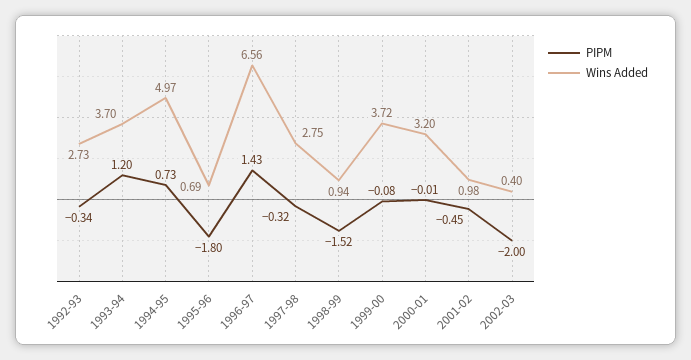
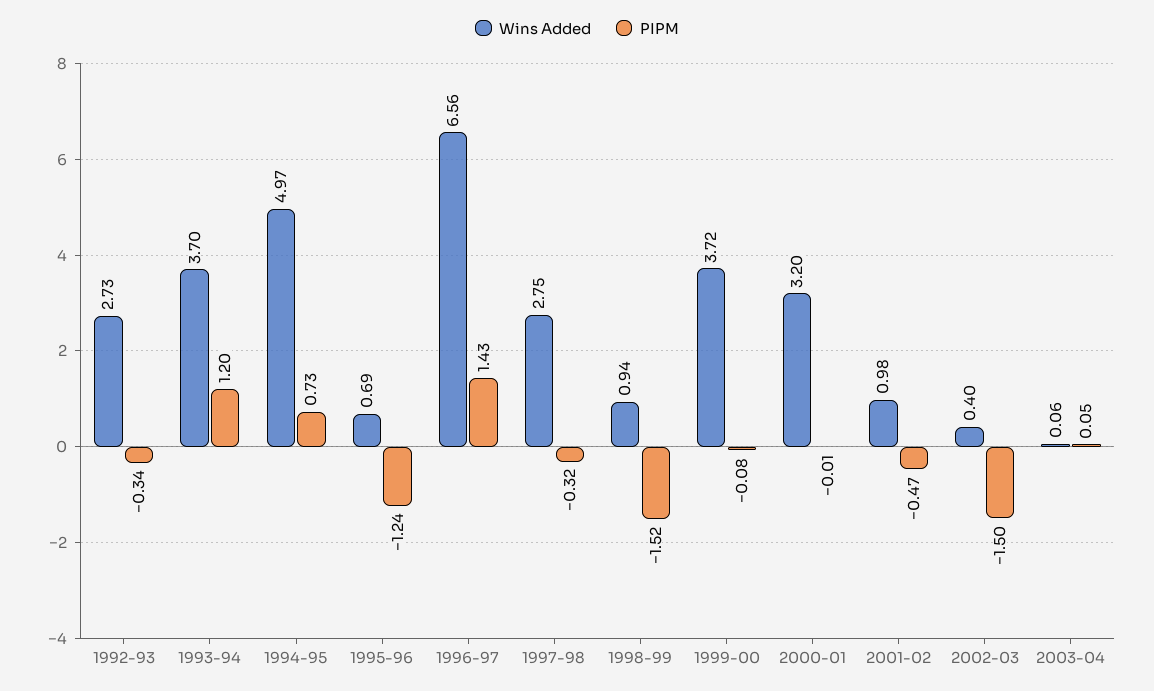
PIPM, 1995-96: -1.8 -> -1.24
PIPM, 2001-02: -0.45 -> -0.47
PIPM, 2002-03: -2 -> -1.5
Wins Added, 2003-04: none -> 0.06
PIPM, 2003-04: none -> 0.05

